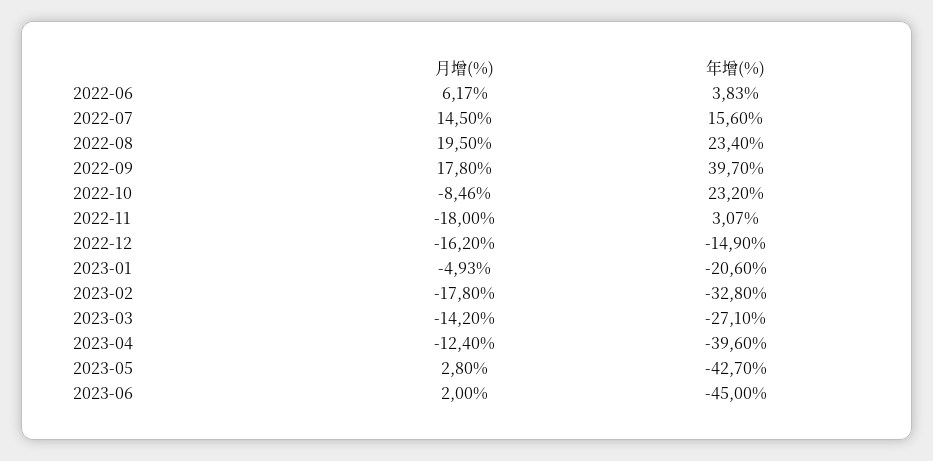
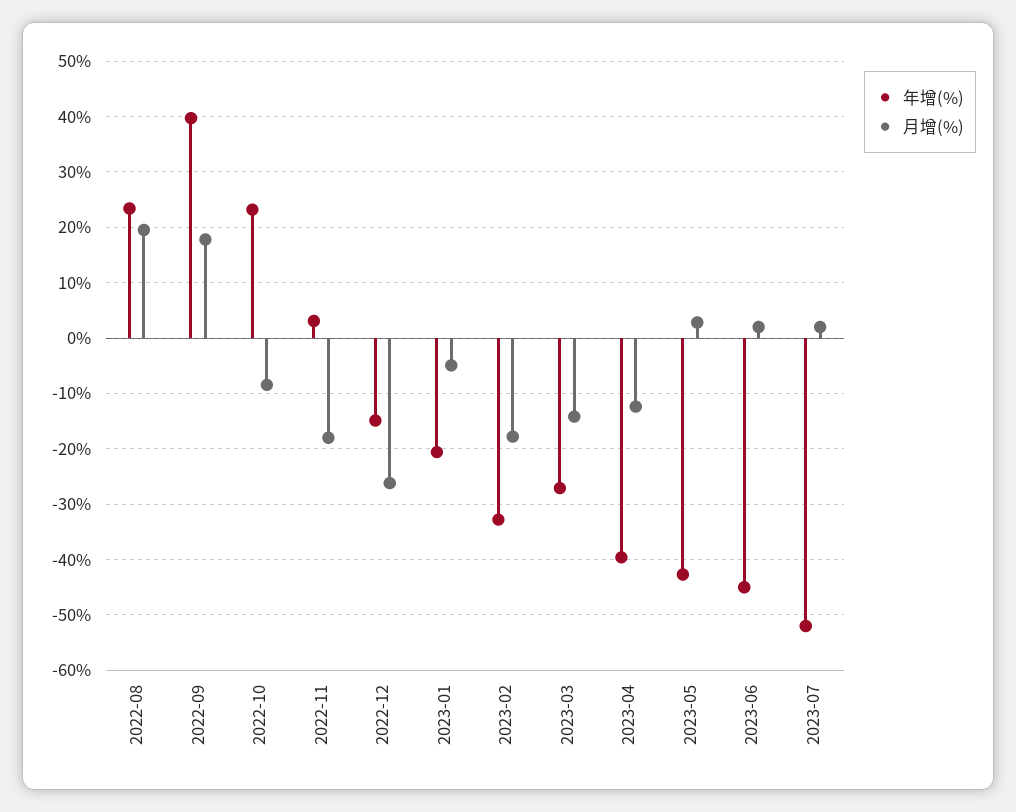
月增(%), 2022-06: 6.17 -> none
年增(%), 2022-06: 3.83 -> none
月增(%), 2022-07: 14.5 -> none
年增(%), 2022-07: 15.6 -> none
月增(%), 2022-12: -16.2 -> -26
年增(%), 2023-07: none -> -52
月增(%), 2023-07: none -> 2

